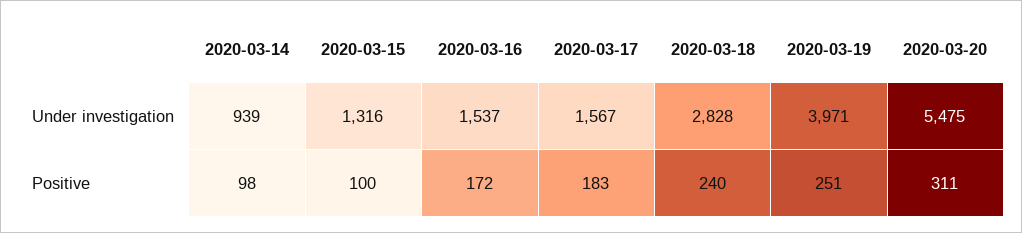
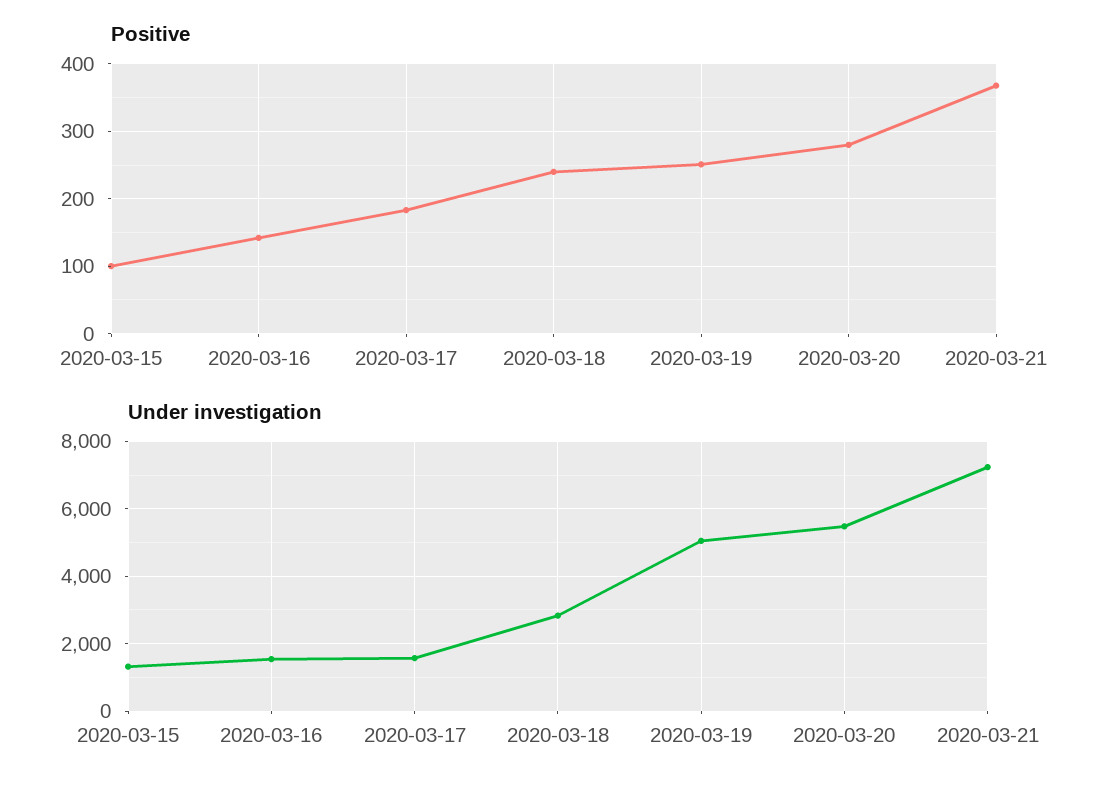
Under investigation, 2020-03-14: 939 -> none
Under investigation, 2020-03-19: 3971 -> 5000
Positive, 2020-03-14: 98 -> none
Positive, 2020-03-16: 172 -> 140
Positive, 2020-03-20: 311 -> 280
Positive, 2020-03-21: none -> 370
Under investigation, 2020-03-21: none -> 7200

